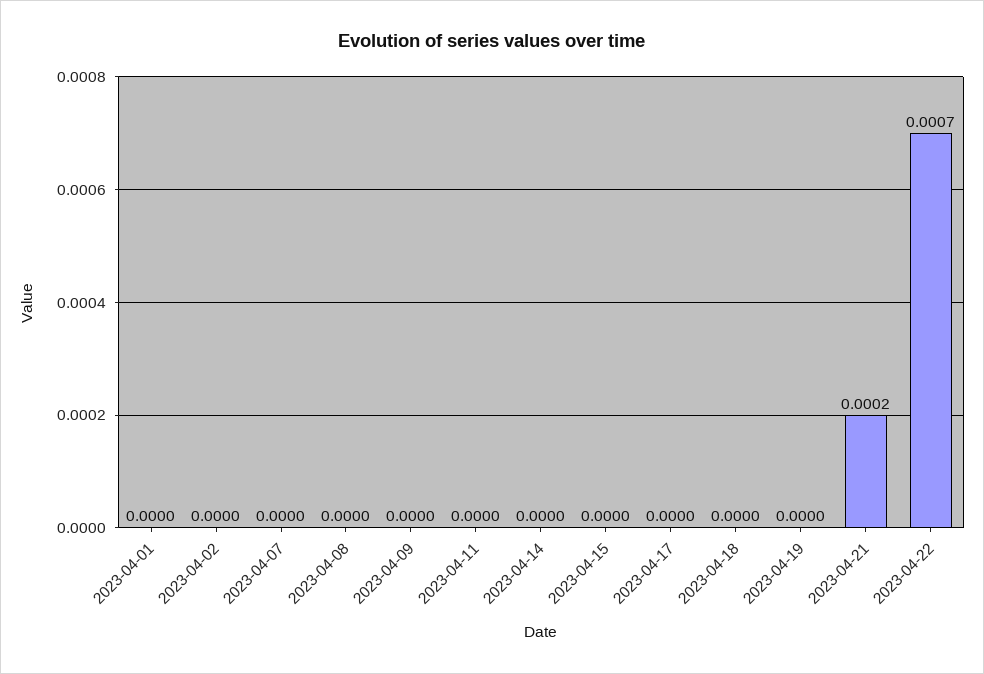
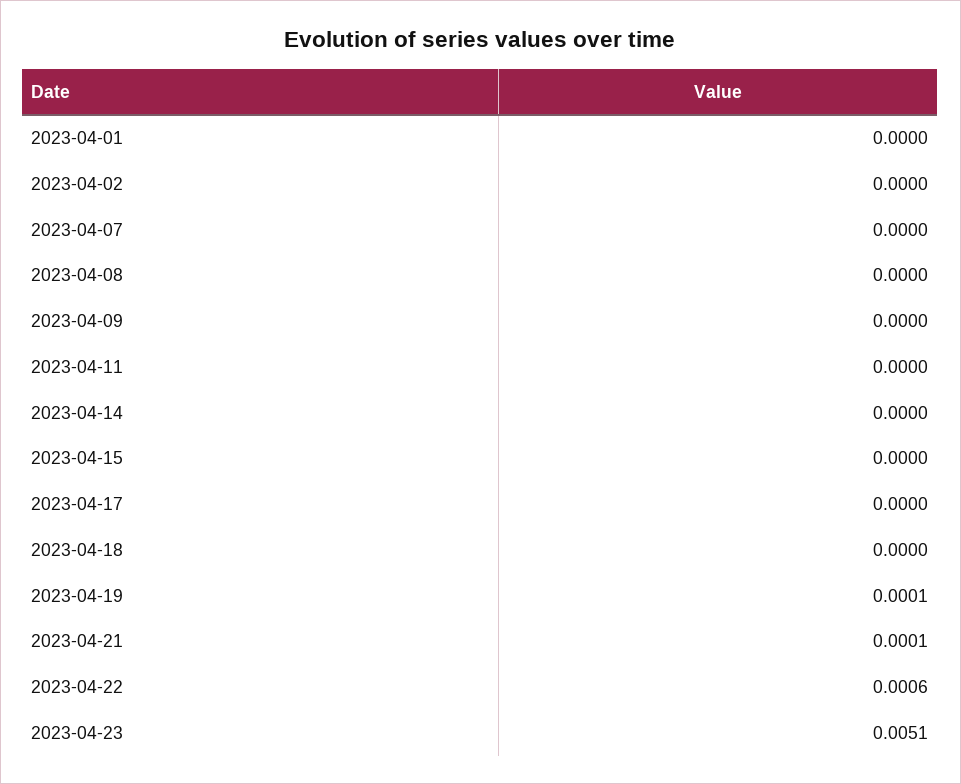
2023-04-19: 0 -> 0.0001
2023-04-21: 0.0002 -> 0.0001
2023-04-22: 0.0007 -> 0.0006
2023-04-23: none -> 0.0051

